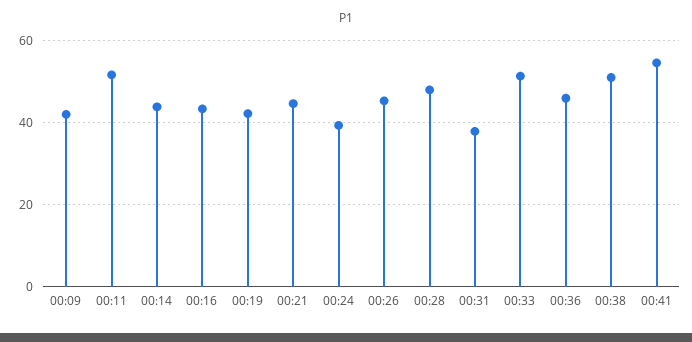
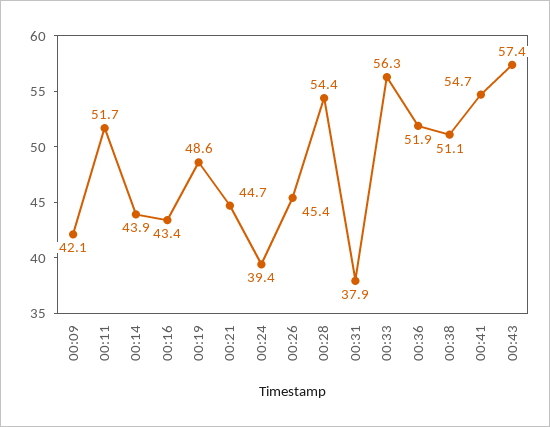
00:19: 42 -> 48.6
00:28: 48 -> 54.4
00:33: 52 -> 56.3
00:36: 46 -> 51.9
00:43: none -> 57.4

